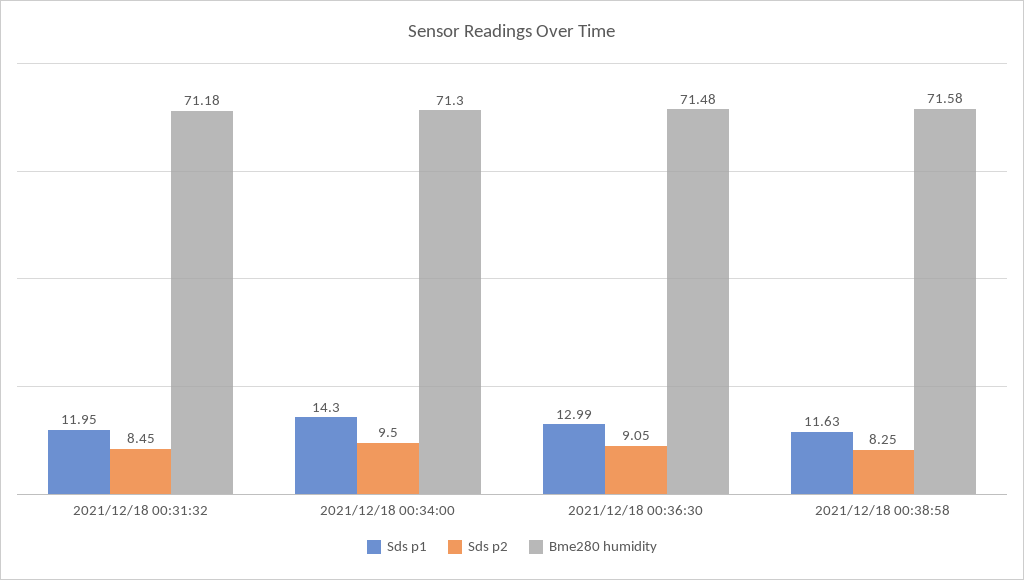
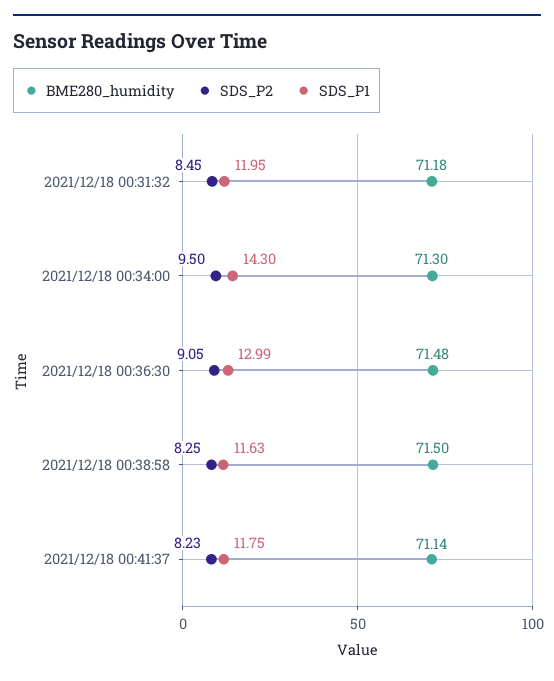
Bme280 humidity, 2021/12/18 00:38:58: 71.58 -> 71.5
Bme280 humidity, 2021/12/18 00:41:37: none -> 71.14
Sds p2, 2021/12/18 00:41:37: none -> 8.23
Sds p1, 2021/12/18 00:41:37: none -> 11.75

